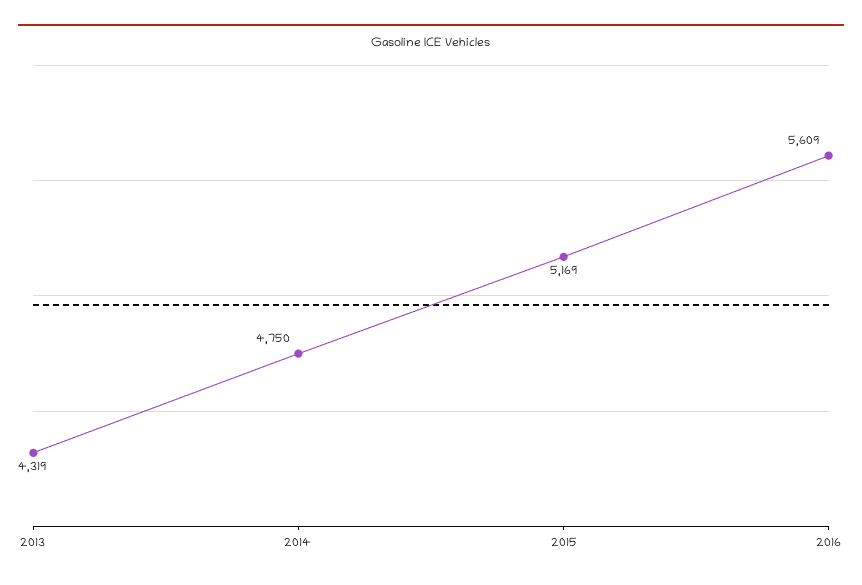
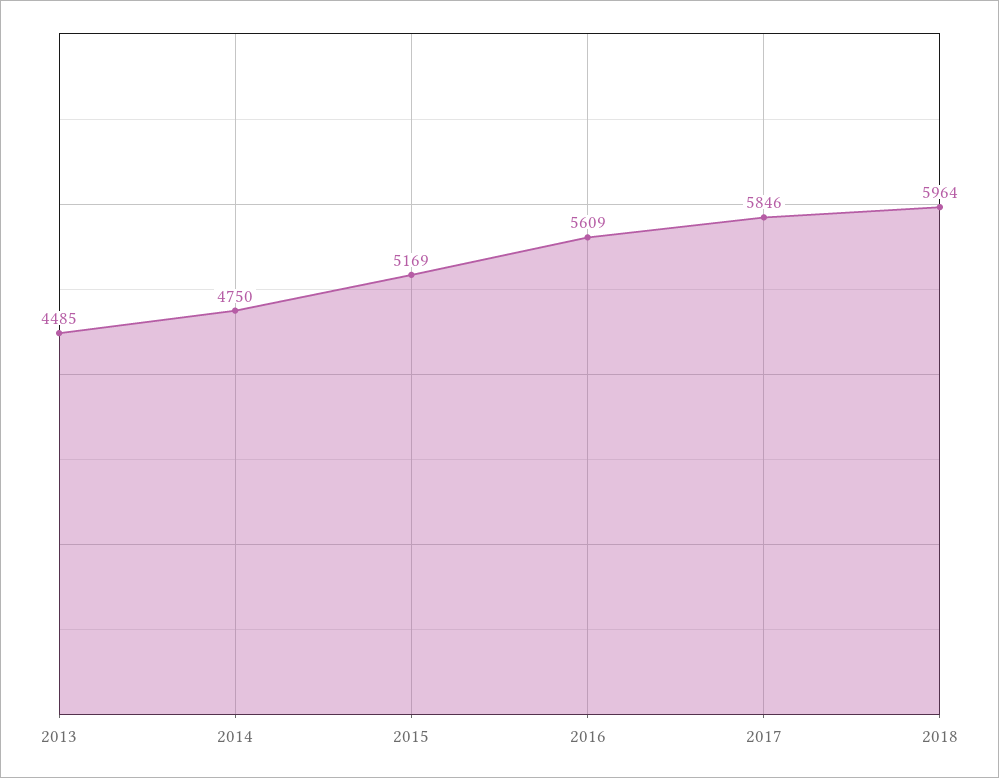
2013: 4319 -> 4485
2017: none -> 5846
2018: none -> 5964

